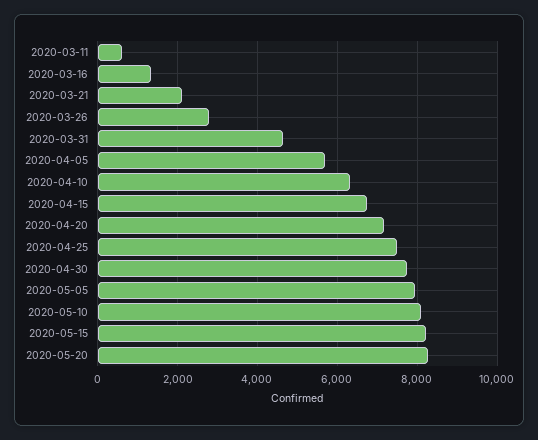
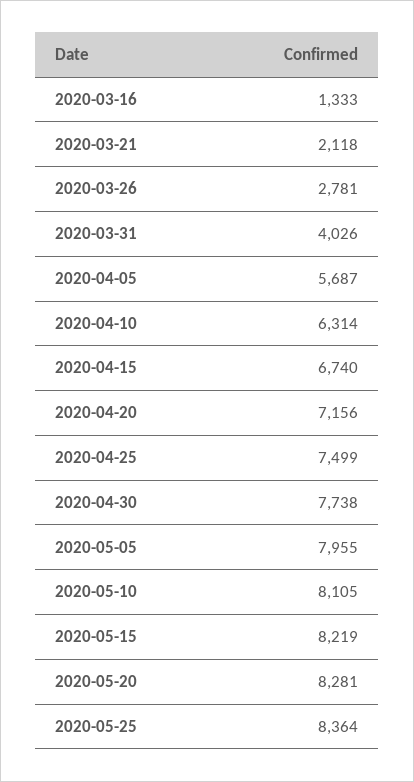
2020-03-11: 600 -> none
2020-03-31: 4600 -> 4026
2020-05-25: none -> 8364

